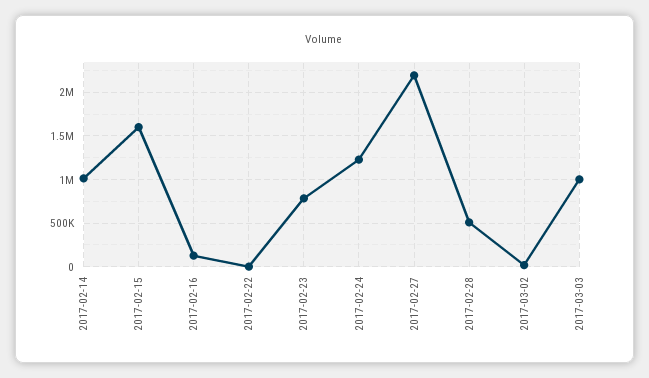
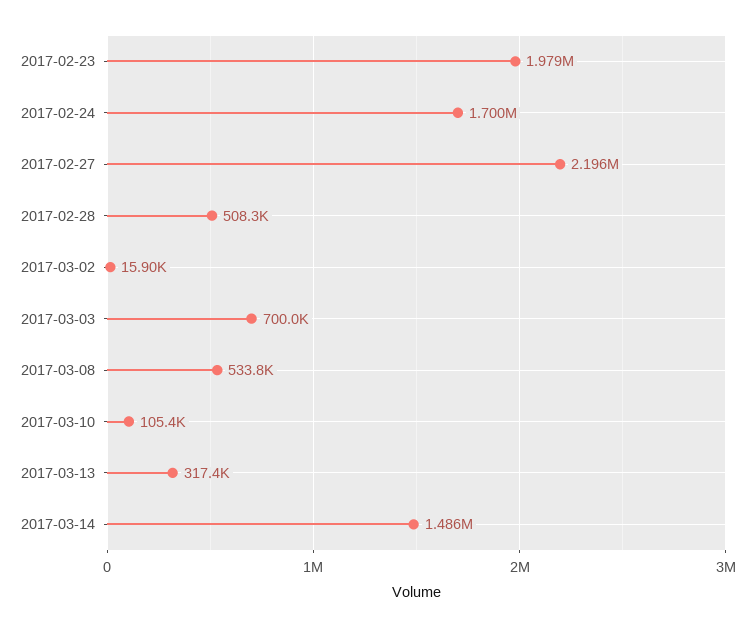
2017-02-14: 1000000 -> none
2017-02-15: 1600000 -> none
2017-02-16: 100000 -> none
2017-02-22: 0 -> none
2017-02-23: 800000 -> 1979000
2017-02-24: 1200000 -> 1700000
2017-03-03: 1000000 -> 700000
2017-03-08: none -> 533800
2017-03-10: none -> 105400
2017-03-13: none -> 317400
2017-03-14: none -> 1486000

